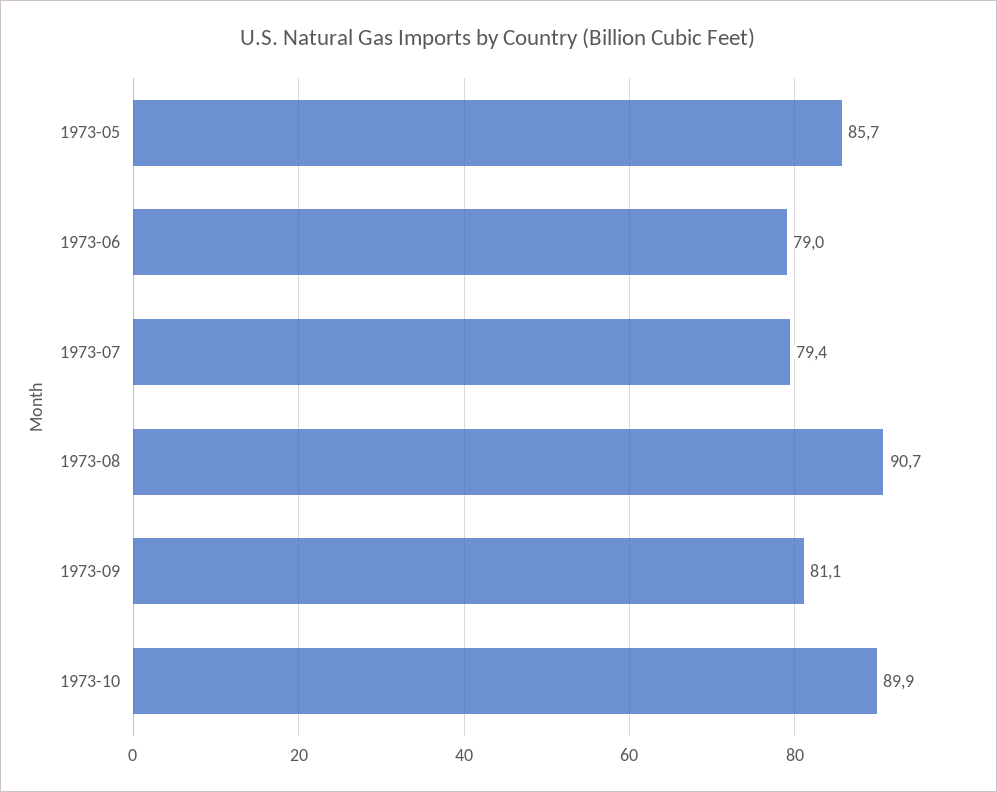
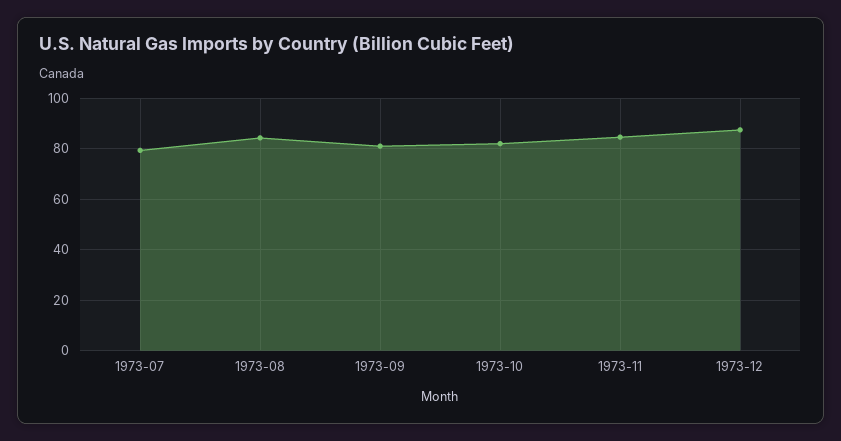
1973-05: 85.7 -> none
1973-06: 79 -> none
1973-08: 90.7 -> 85
1973-10: 89.9 -> 82.5
1973-11: none -> 85
1973-12: none -> 87.5

